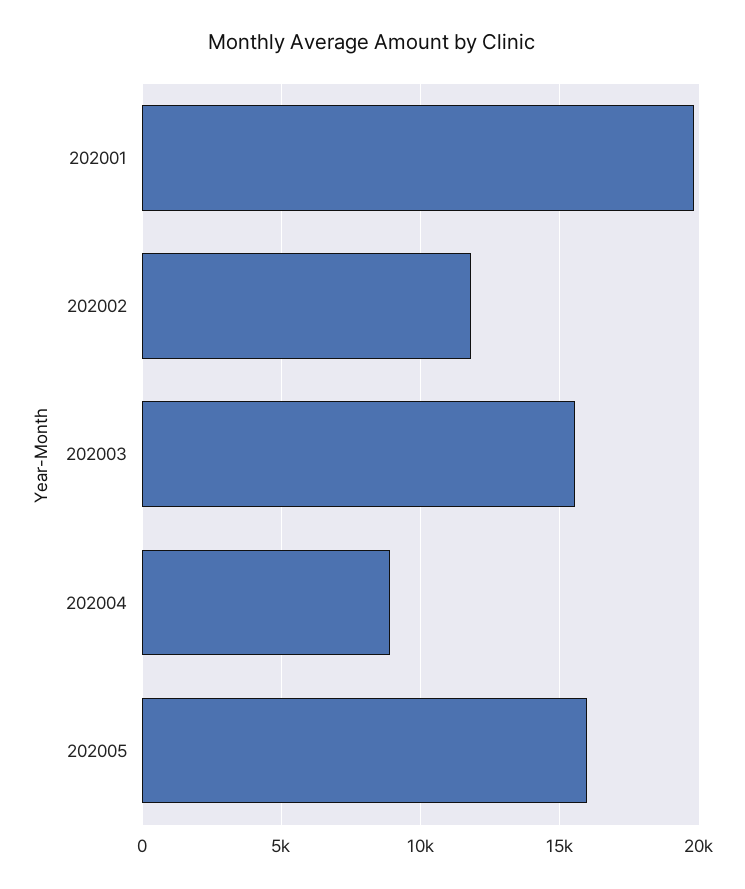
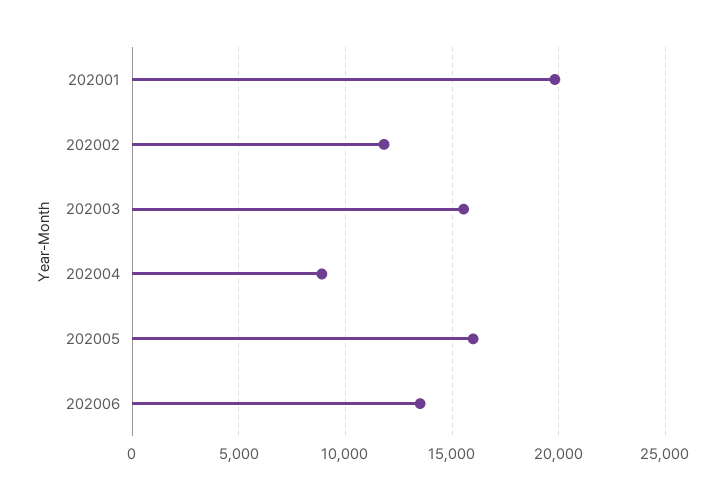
202006: none -> 13500

